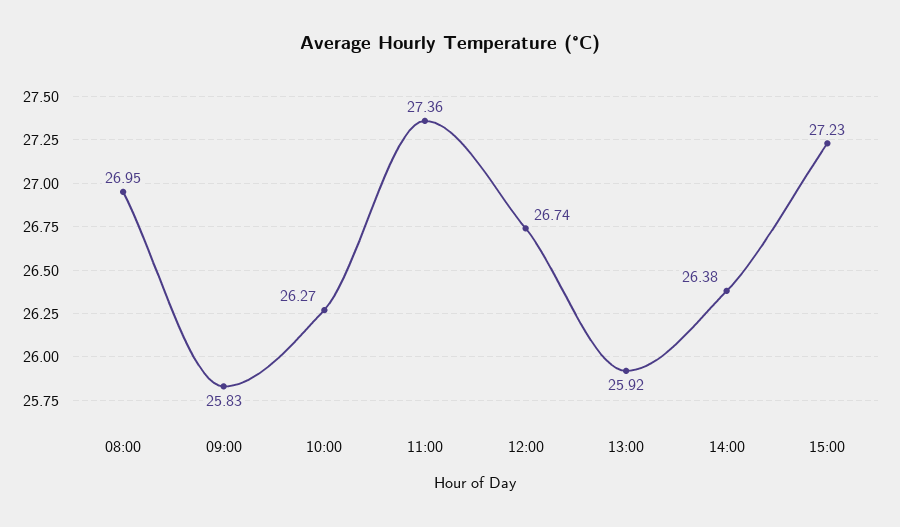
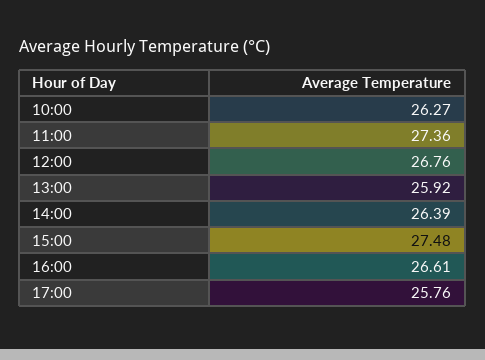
08:00: 26.95 -> none
09:00: 25.83 -> none
12:00: 26.74 -> 26.76
14:00: 26.38 -> 26.39
15:00: 27.23 -> 27.48
16:00: none -> 26.61
17:00: none -> 25.76

